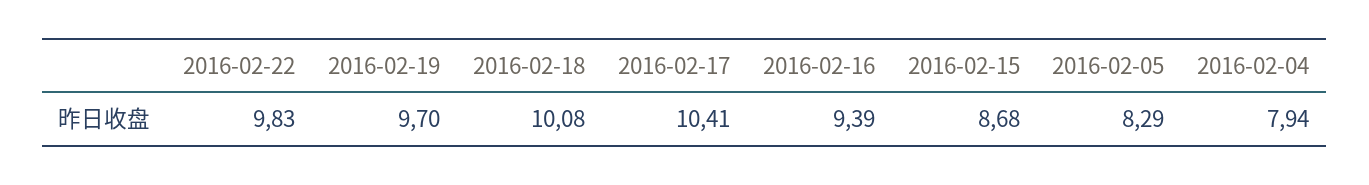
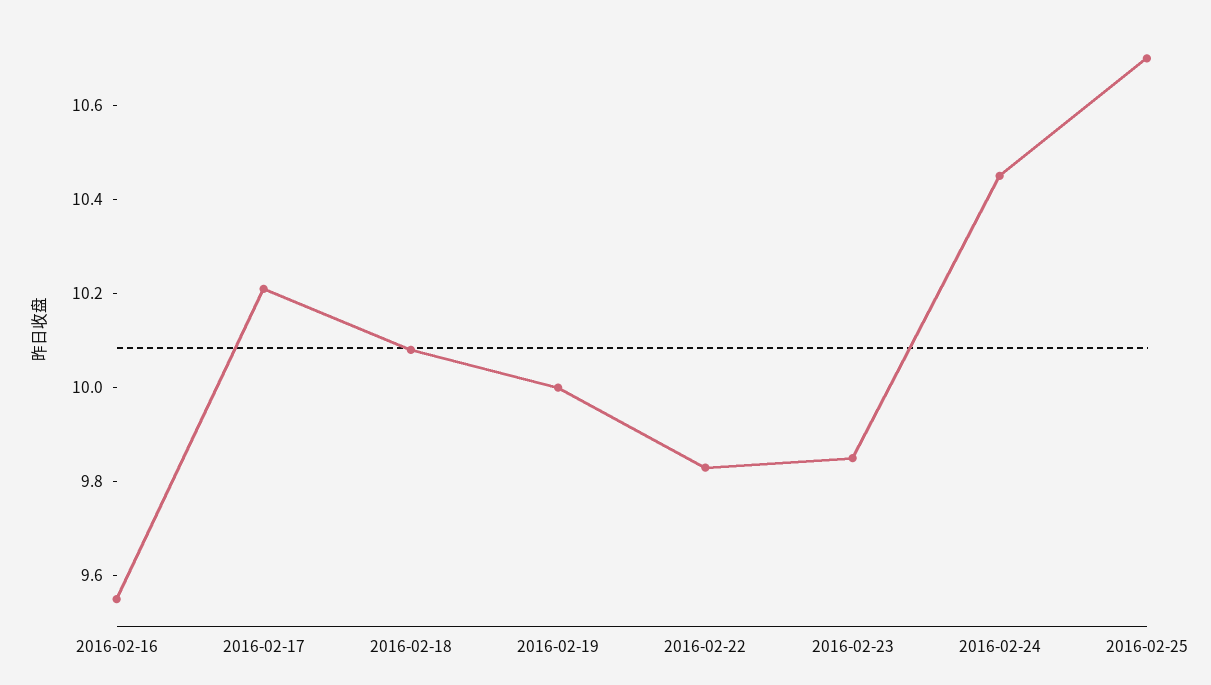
2016-02-19: 9.7 -> 10
2016-02-17: 10.41 -> 10.2
2016-02-16: 9.39 -> 9.55
2016-02-15: 8.68 -> none
2016-02-05: 8.29 -> none
2016-02-04: 7.94 -> none
2016-02-23: none -> 9.85
2016-02-24: none -> 10.45
2016-02-25: none -> 10.7

